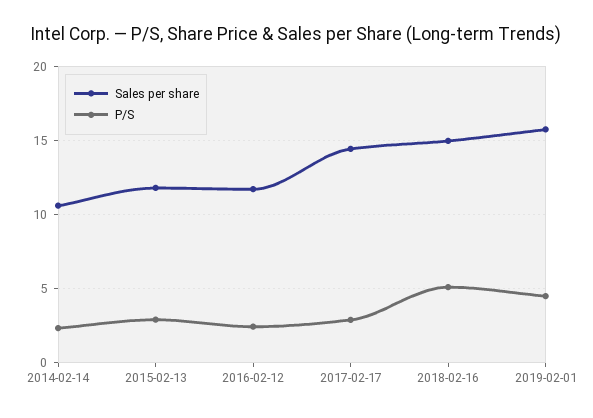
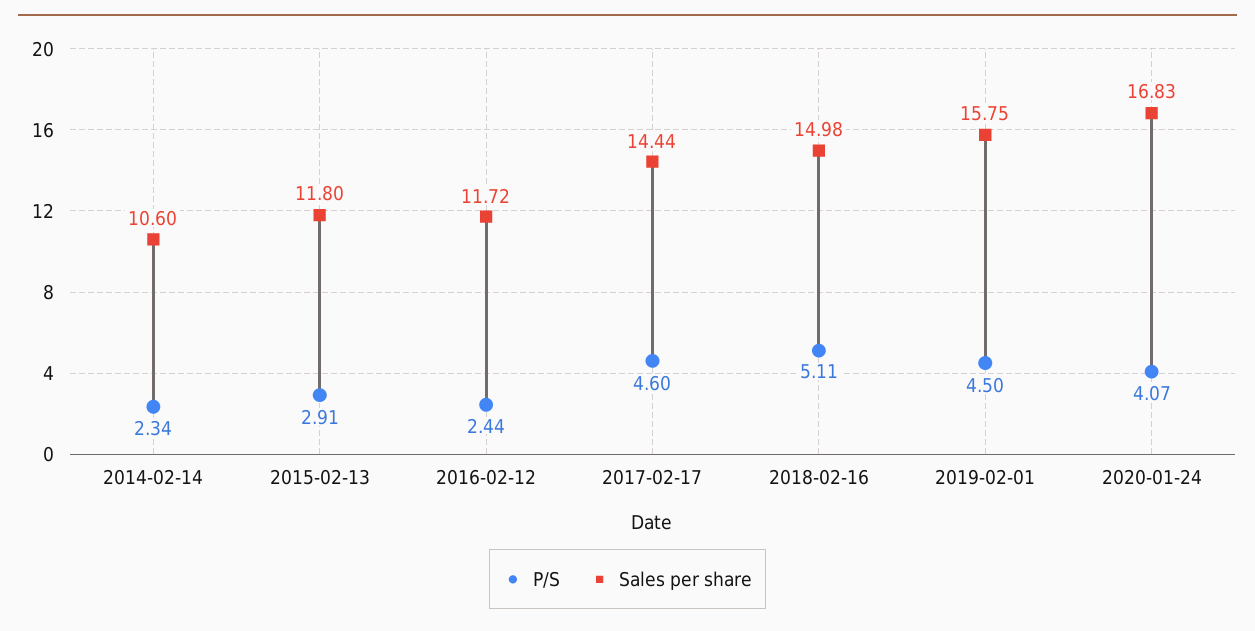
P/S, 2017-02-17: 3 -> 4.6
P/S, 2020-01-24: none -> 4.07
Sales per share, 2020-01-24: none -> 16.83

